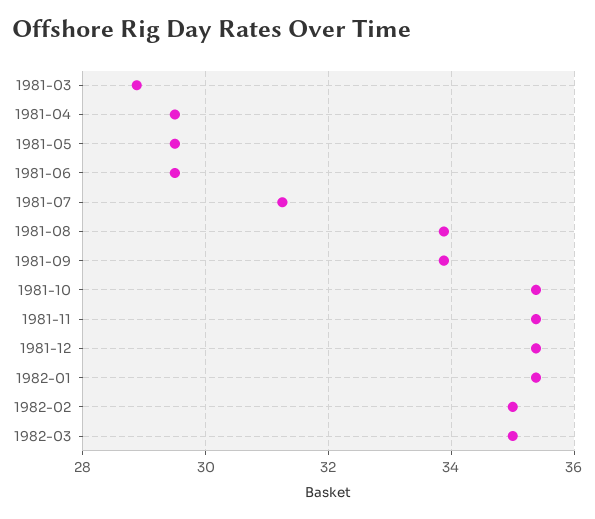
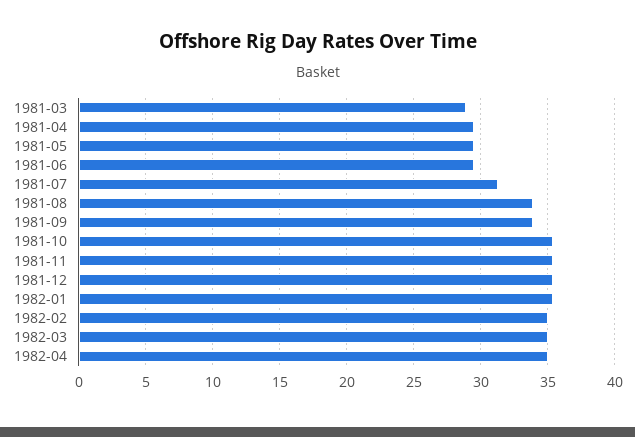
1982-04: none -> 35

